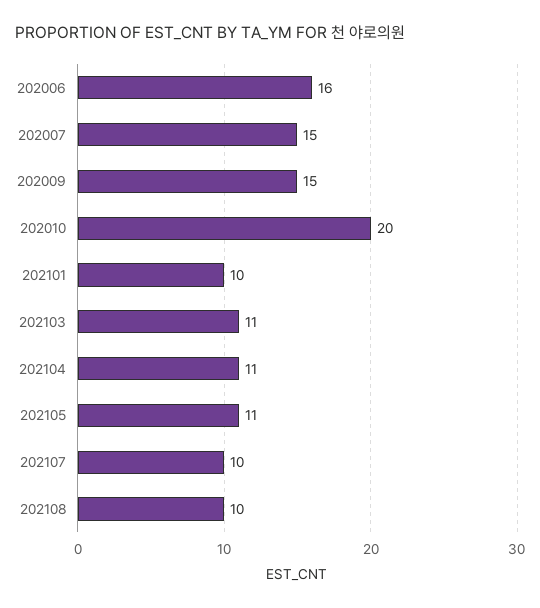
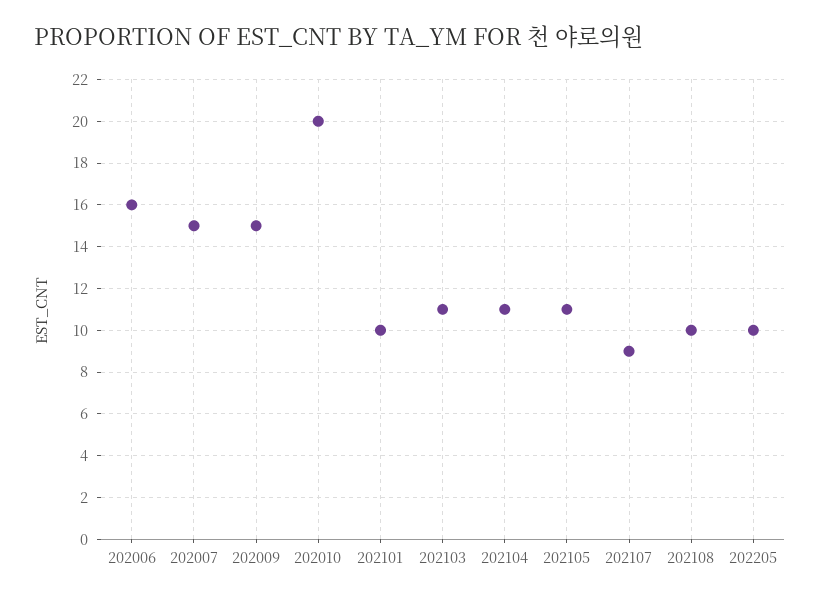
202107: 10 -> 9
202205: none -> 10

